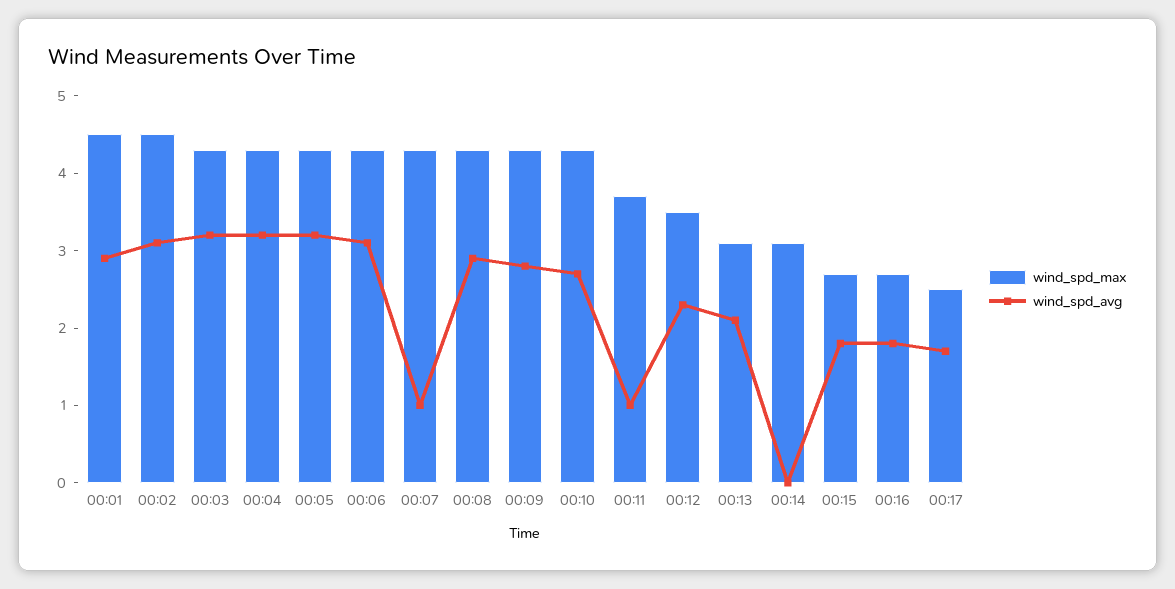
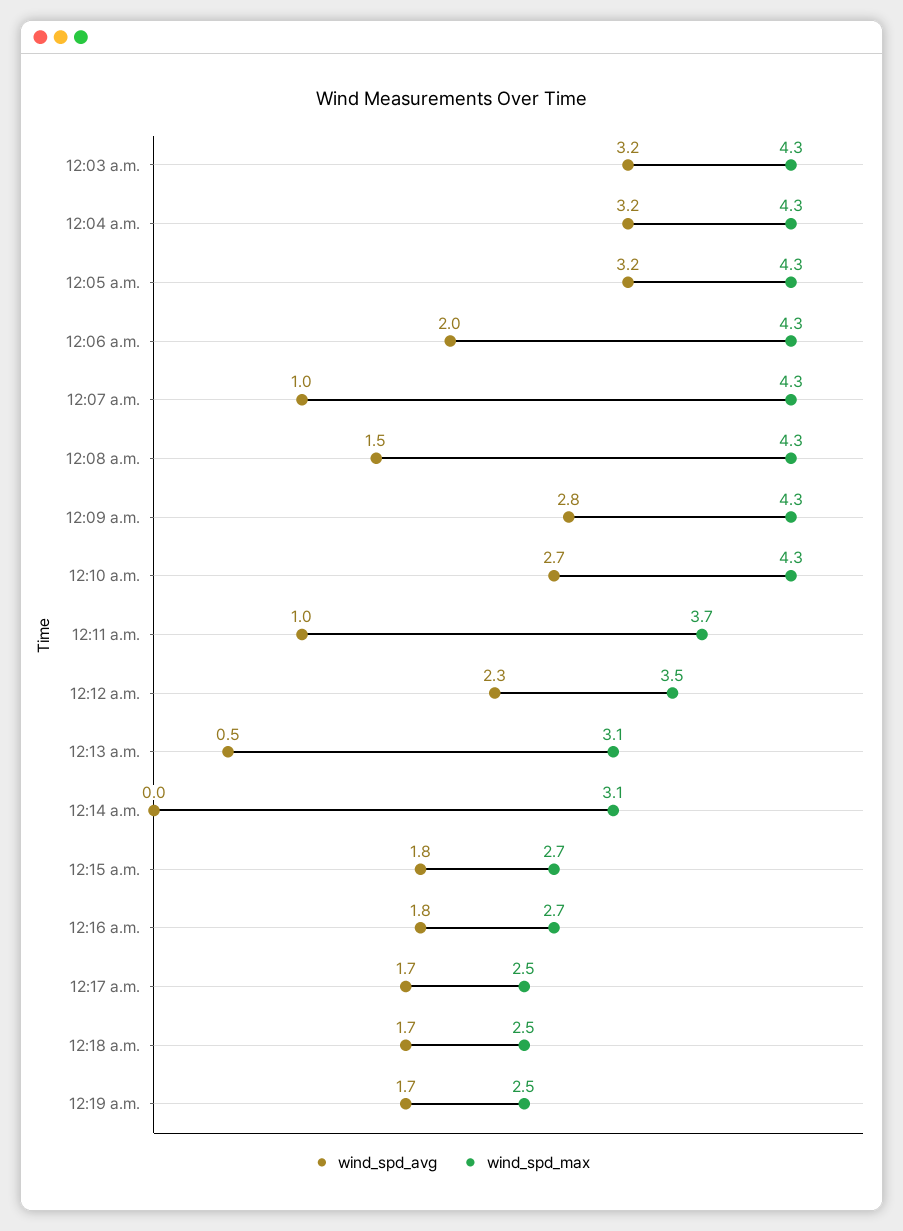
wind_spd_max, 00:01: 4.5 -> none
wind_spd_avg, 00:01: 3 -> none
wind_spd_max, 00:02: 4.5 -> none
wind_spd_avg, 00:02: 3 -> none
wind_spd_avg, 00:06: 3 -> 2
wind_spd_avg, 00:08: 3 -> 1.5
wind_spd_avg, 00:13: 2 -> 0.5
wind_spd_avg, 12:18 a.m.: none -> 1.7
wind_spd_max, 12:18 a.m.: none -> 2.5
wind_spd_avg, 12:19 a.m.: none -> 1.7
wind_spd_max, 12:19 a.m.: none -> 2.5

